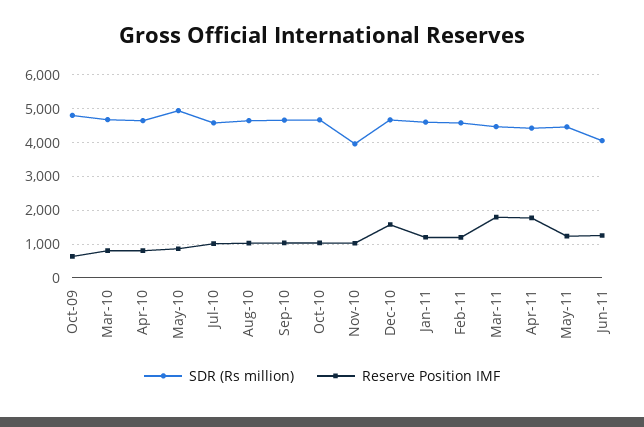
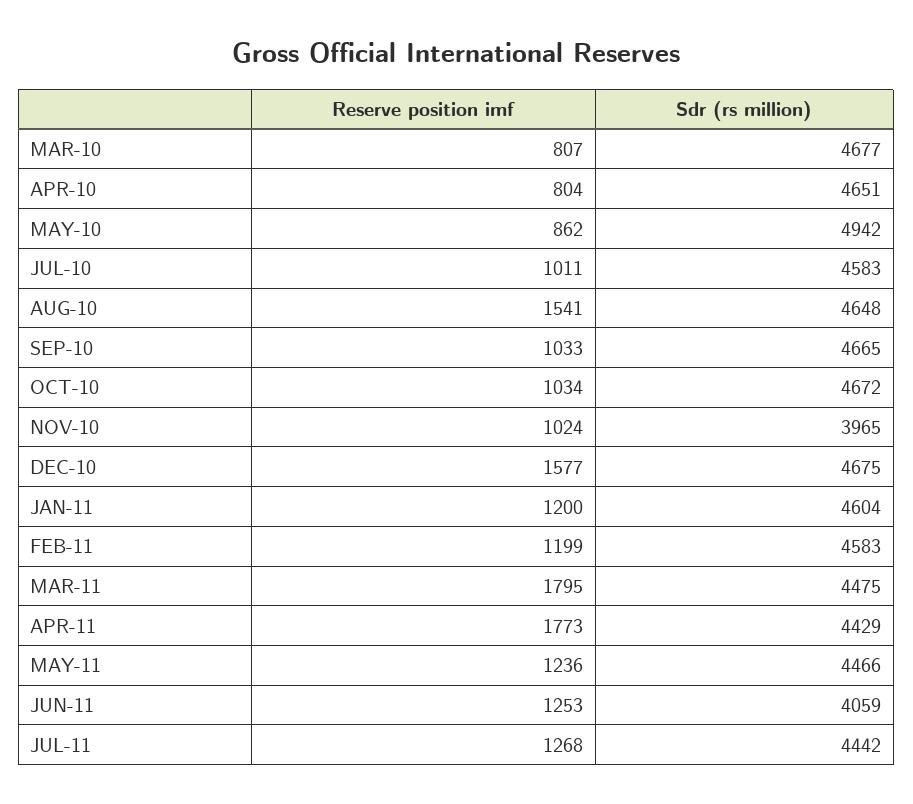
SDR (Rs million), Oct-09: 4800 -> none
Reserve Position IMF, Oct-09: 600 -> none
Reserve Position IMF, Aug-10: 1000 -> 1541
Reserve Position IMF, JUL-11: none -> 1268
SDR (Rs million), JUL-11: none -> 4442

